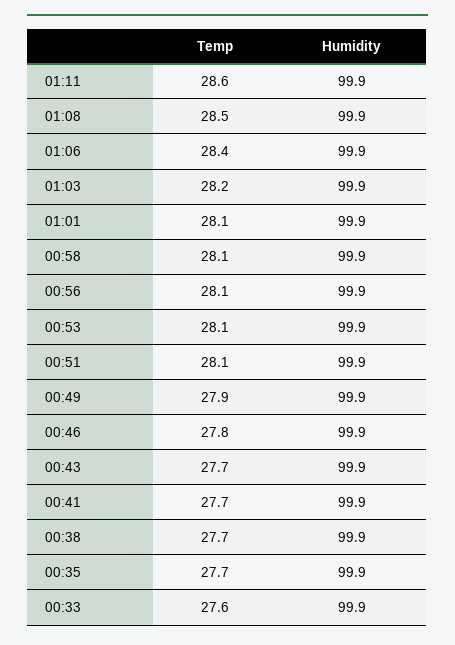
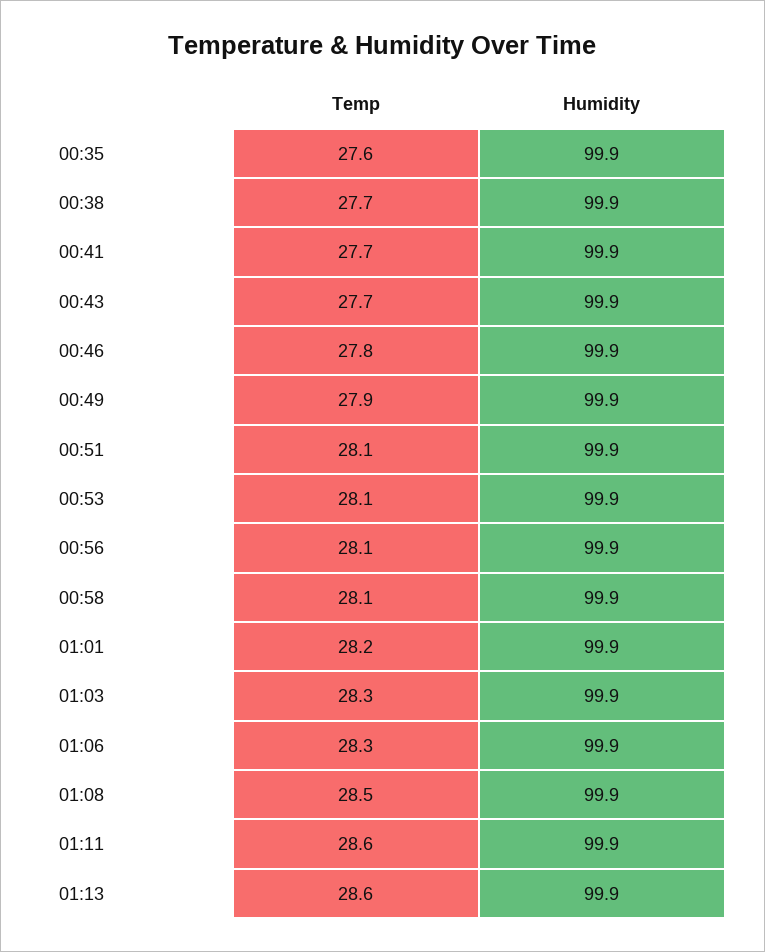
Temp, 01:06: 28.4 -> 28.3
Temp, 01:03: 28.2 -> 28.3
Temp, 01:01: 28.1 -> 28.2
Temp, 00:35: 27.7 -> 27.6
Temp, 00:33: 27.6 -> none
Humidity, 00:33: 99.9 -> none
Temp, 01:13: none -> 28.6
Humidity, 01:13: none -> 99.9

